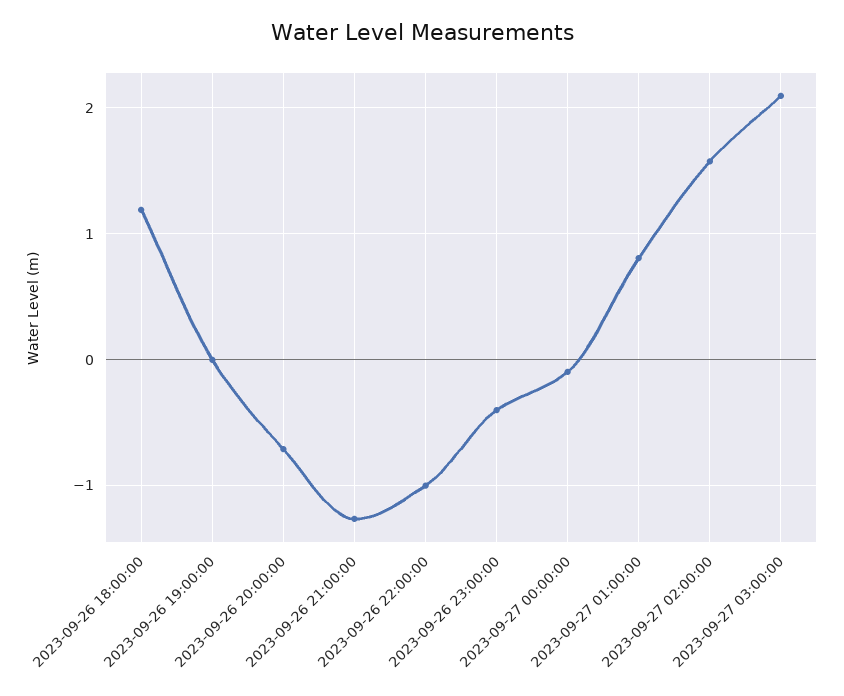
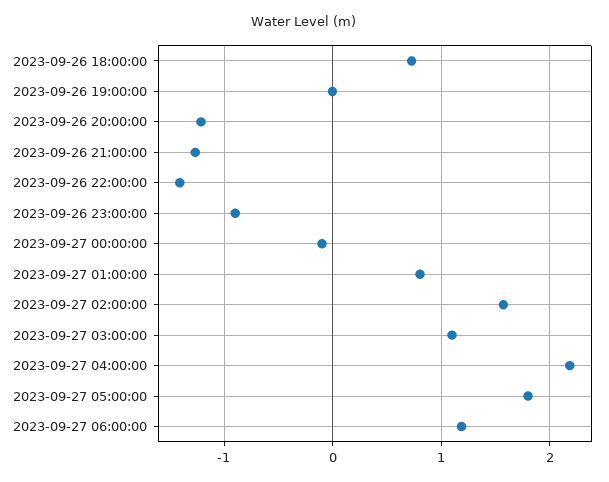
2023-09-26 18:00:00: 1.2 -> 0.7
2023-09-26 20:00:00: -0.7 -> -1.2
2023-09-26 22:00:00: -1 -> -1.4
2023-09-26 23:00:00: -0.4 -> -0.9
2023-09-27 03:00:00: 2.1 -> 1.1
2023-09-27 04:00:00: none -> 2.2
2023-09-27 05:00:00: none -> 1.8
2023-09-27 06:00:00: none -> 1.2

